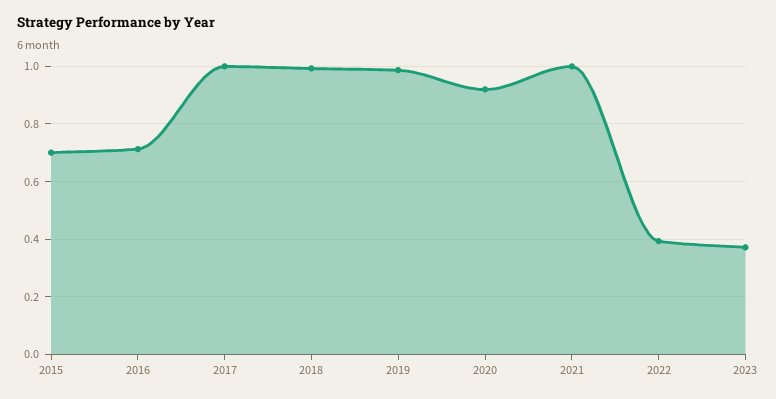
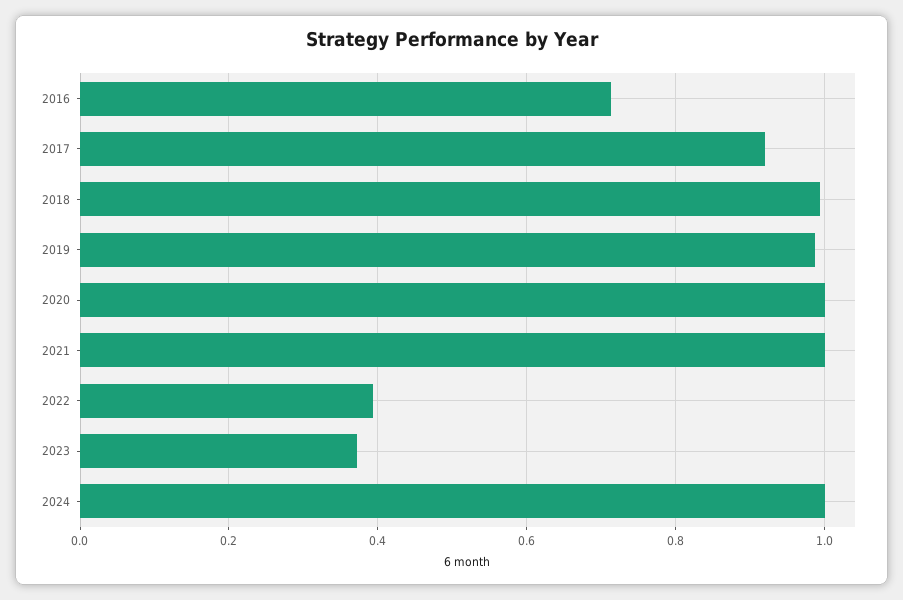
2015: 0.7 -> none
2017: 1 -> 0.92
2020: 0.925 -> 1
2024: none -> 1

